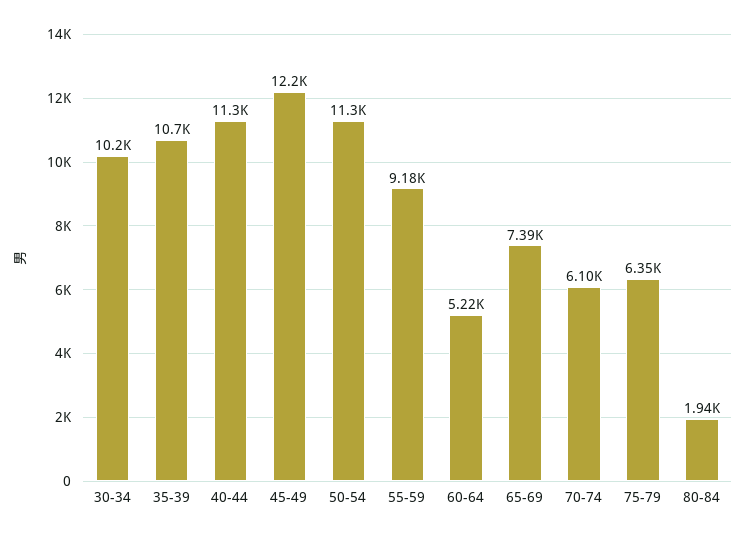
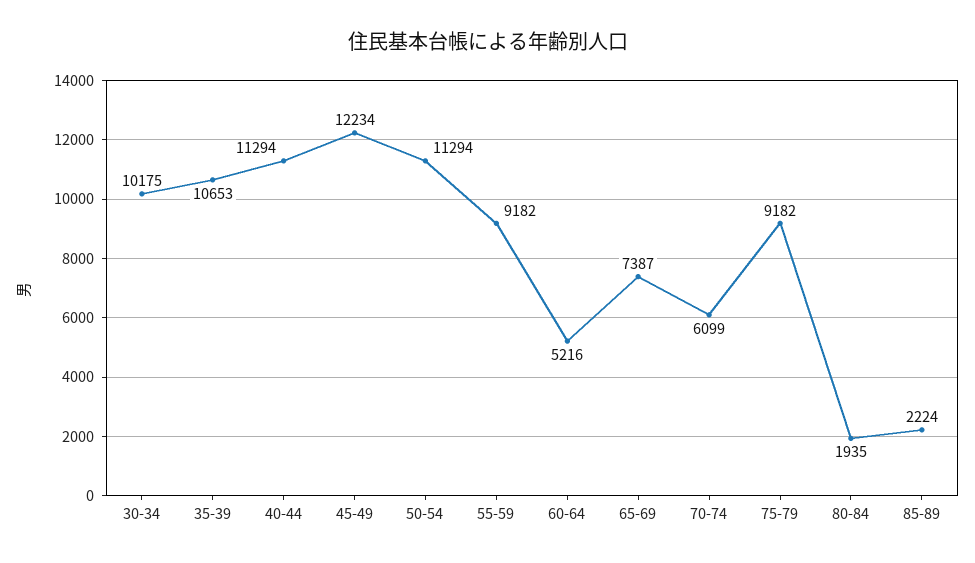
75-79: 6350 -> 9182
85-89: none -> 2224

